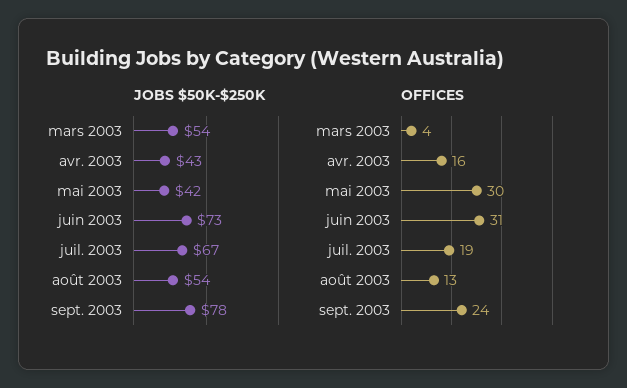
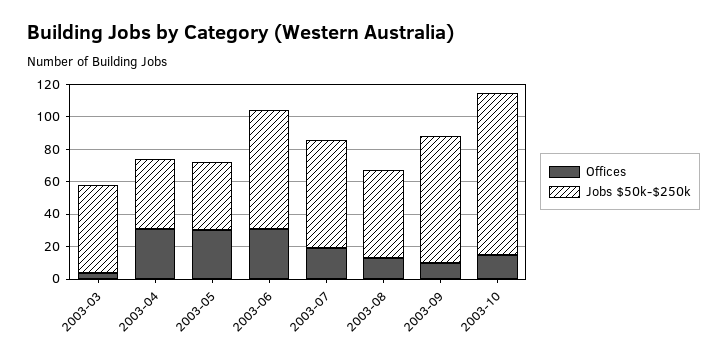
OFFICES, avr. 2003: 16 -> 30
OFFICES, sept. 2003: 24 -> 10
OFFICES, 2003-10: none -> 15
JOBS $50K-$250K, 2003-10: none -> 100

